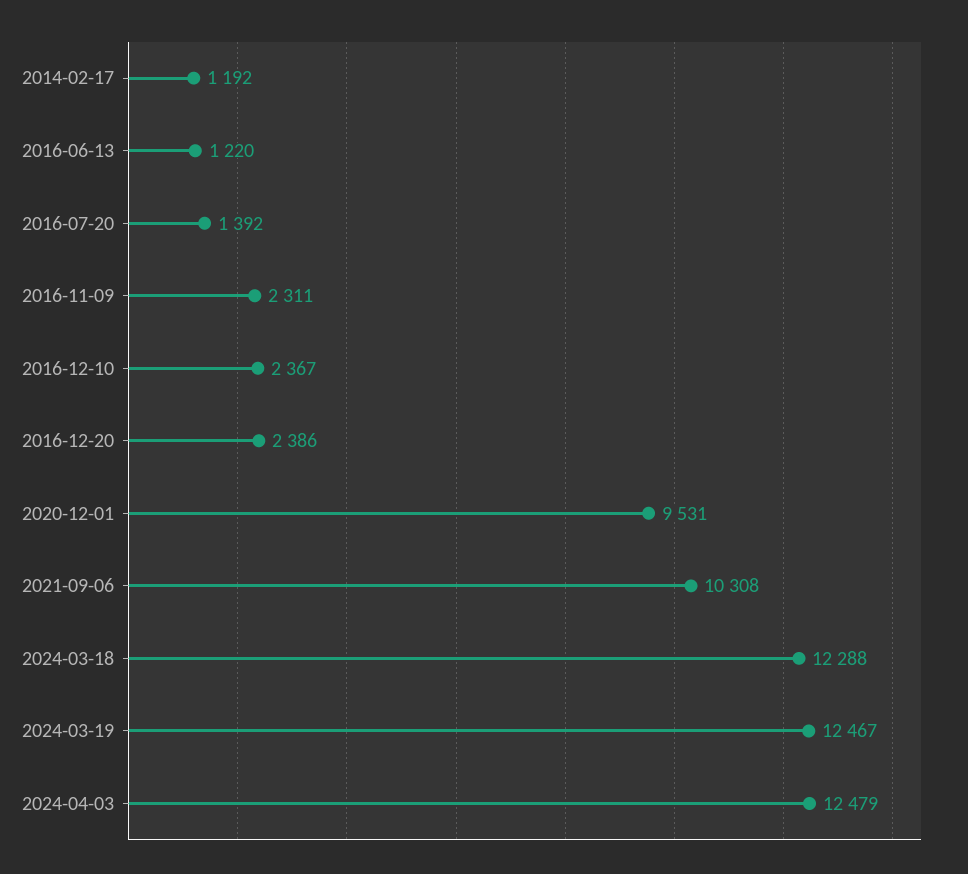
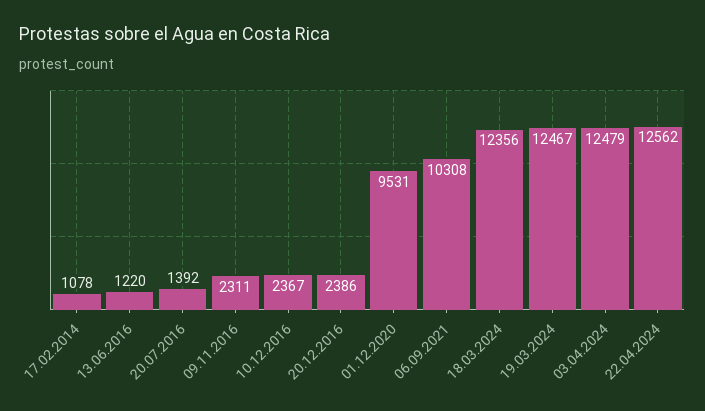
2014-02-17: 1192 -> 1078
2024-03-18: 12288 -> 12356
22.04.2024: none -> 12562

